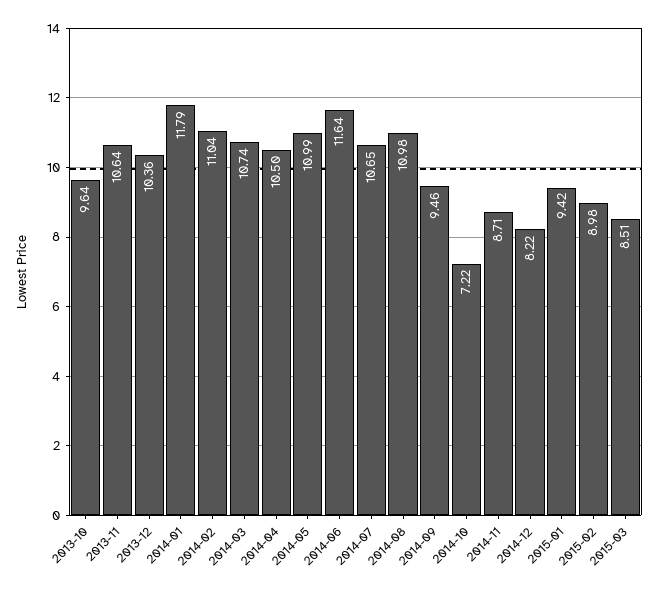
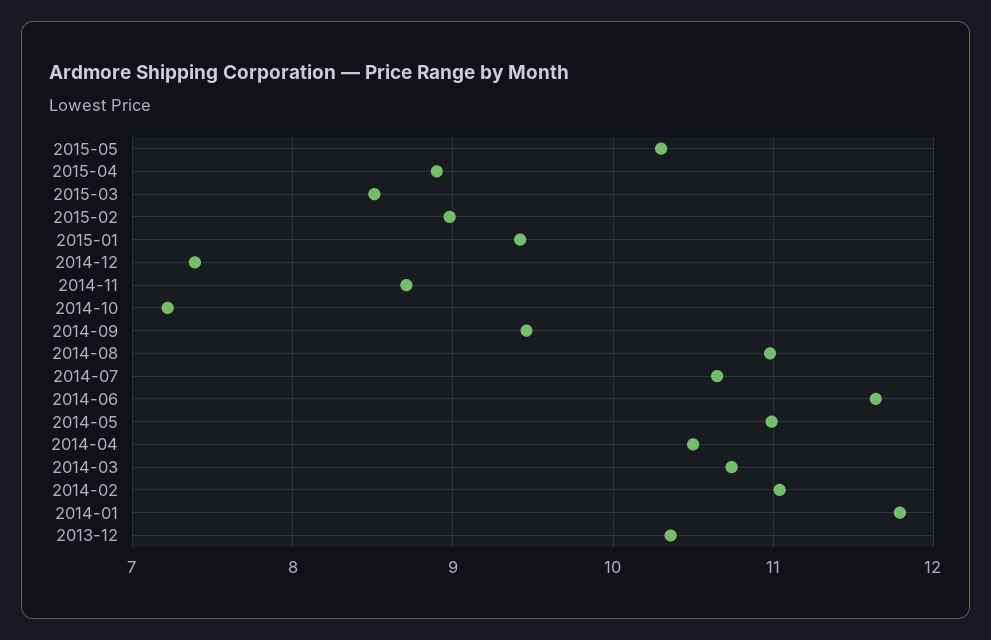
2013-10: 9.64 -> none
2013-11: 10.64 -> none
2014-12: 8.22 -> 7.4
2015-05: none -> 10.3
2015-04: none -> 8.9

